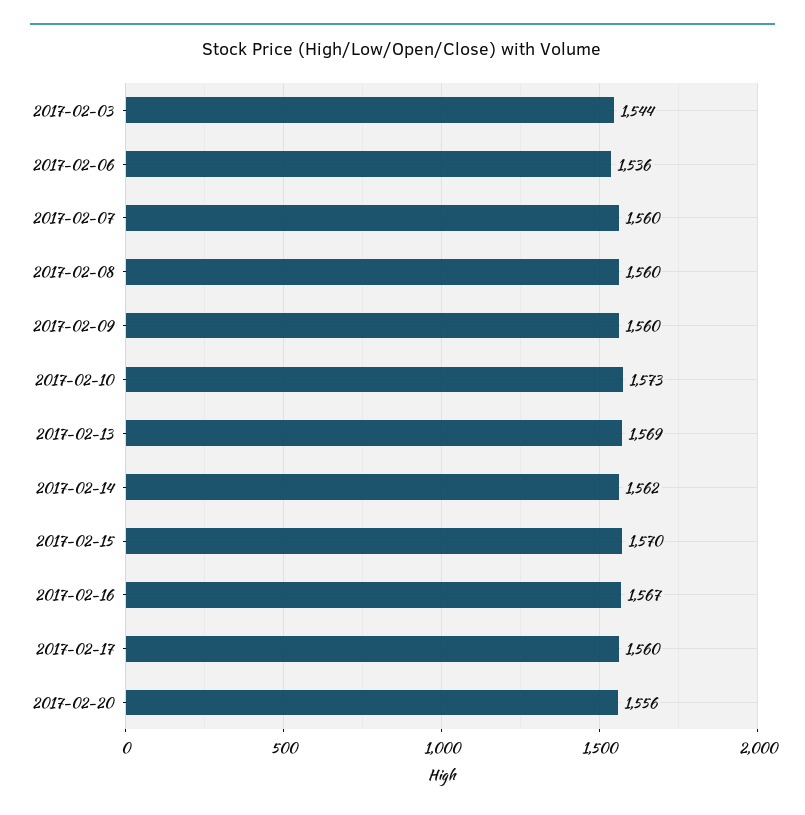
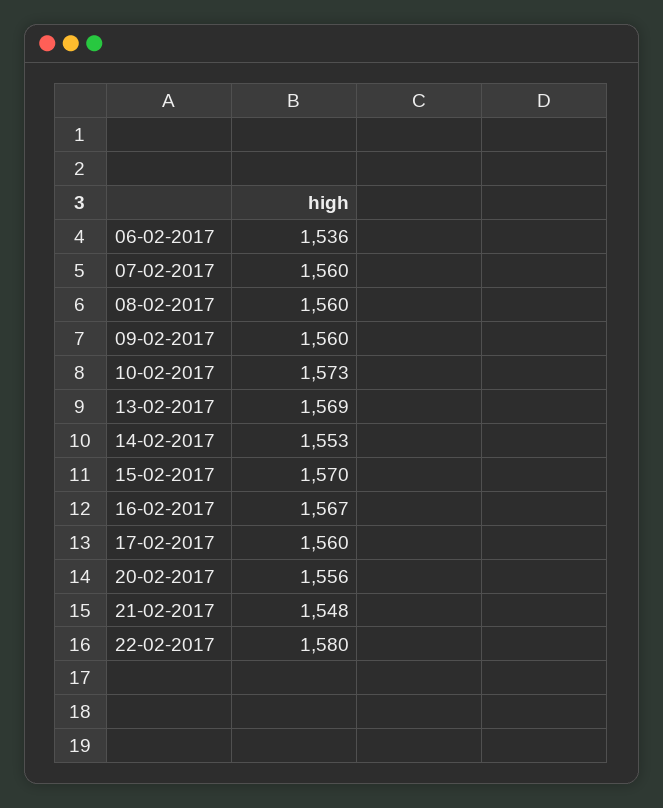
2017-02-03: 1544 -> none
2017-02-14: 1562 -> 1553
21-02-2017: none -> 1548
22-02-2017: none -> 1580

